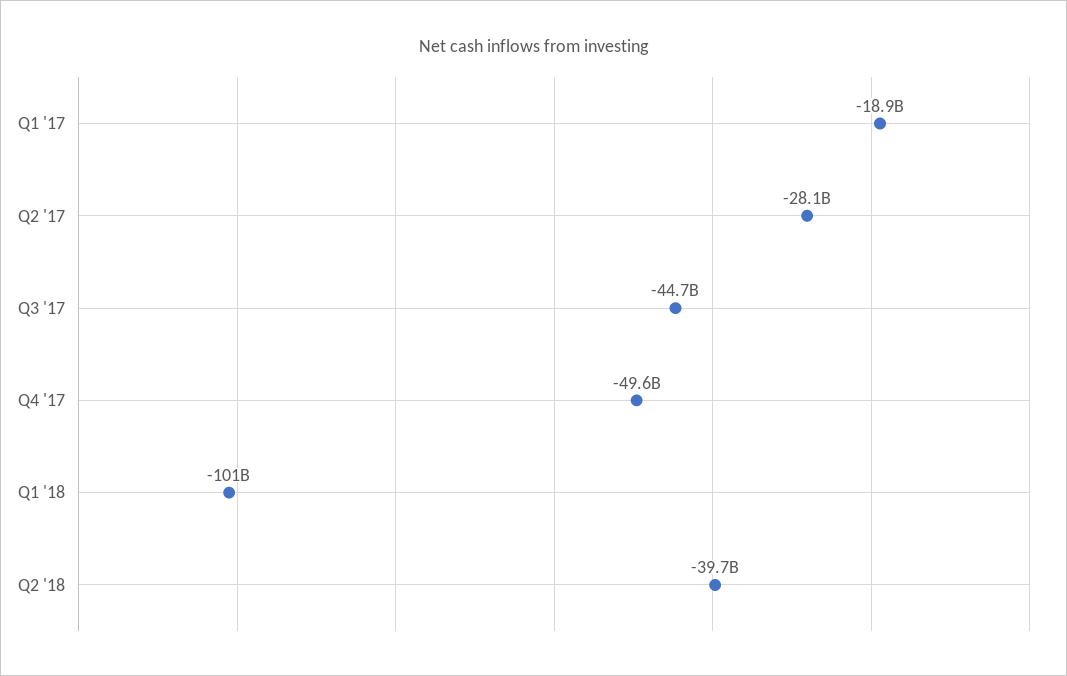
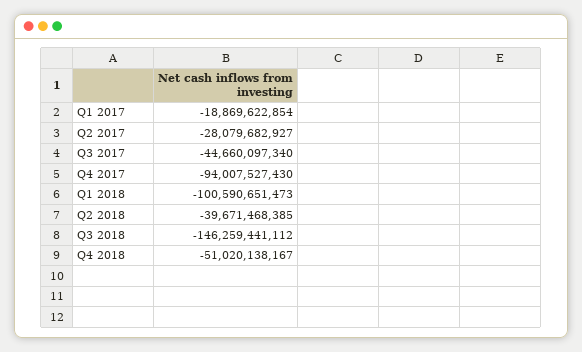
Q4 '17: -49600000000 -> -94007527430
Q3 2018: none -> -146259441112
Q4 2018: none -> -51020138167

